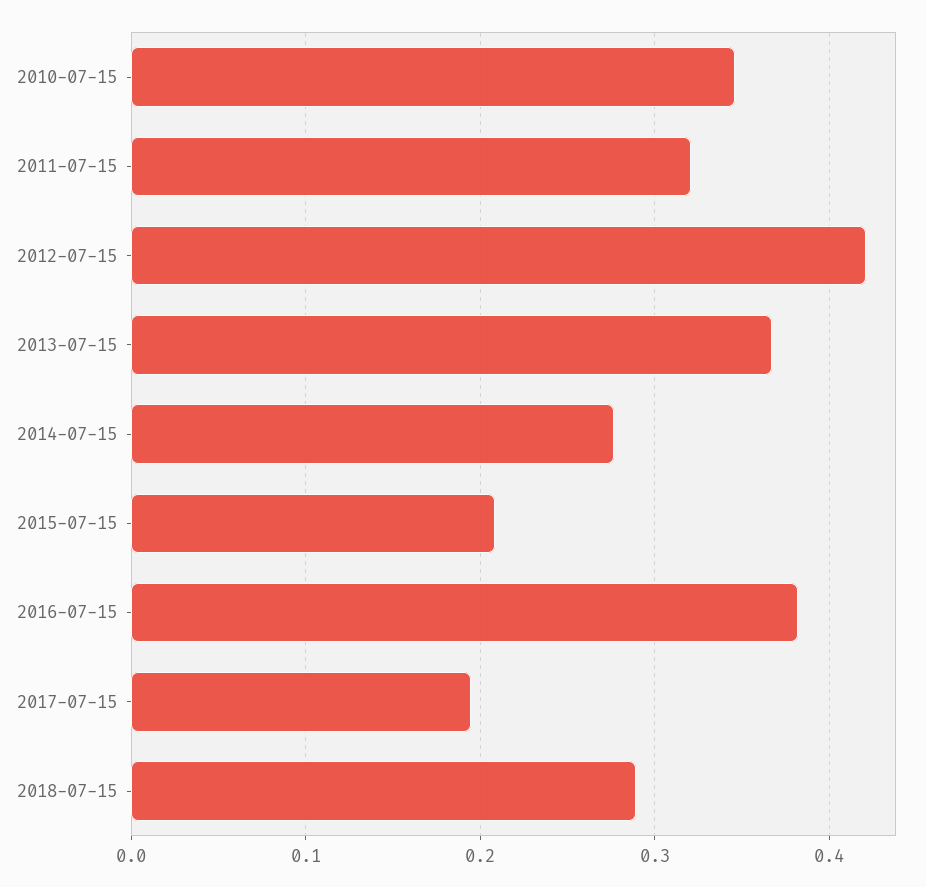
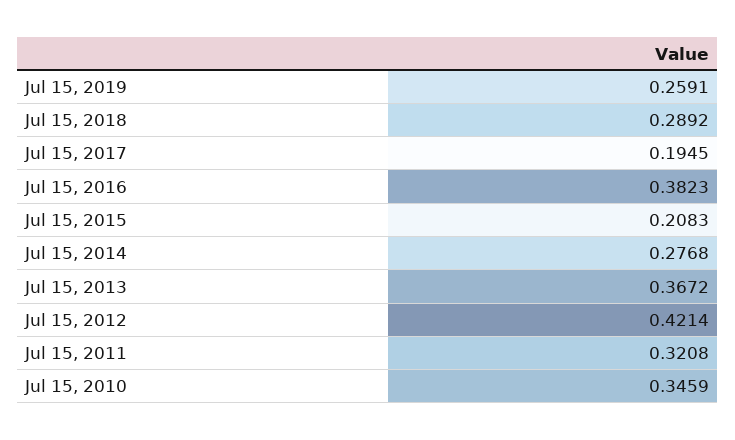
Jul 15, 2019: none -> 0.2591

